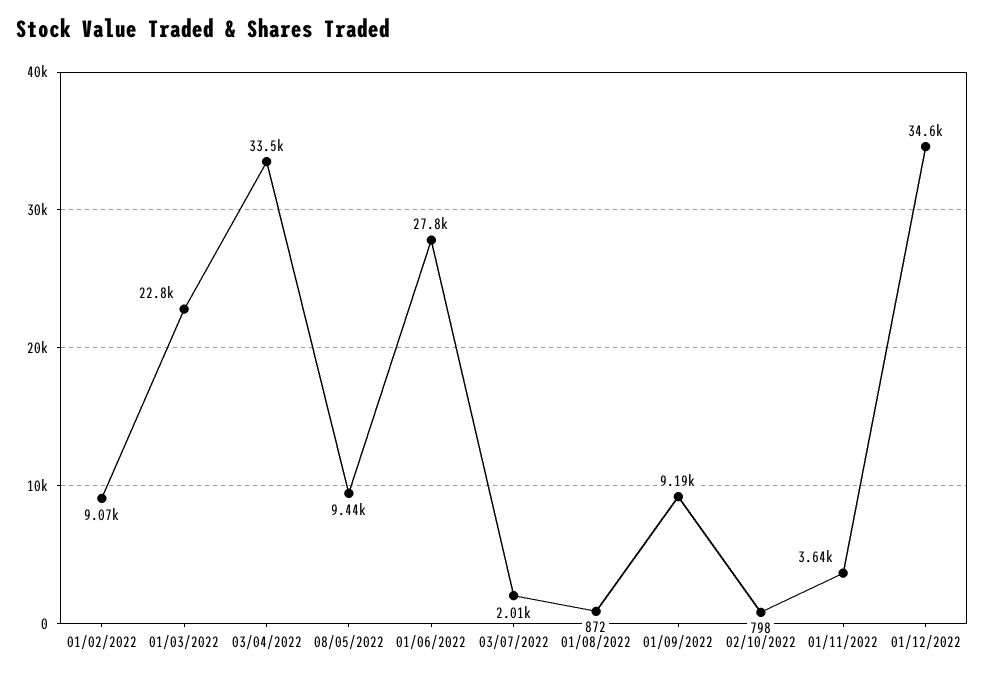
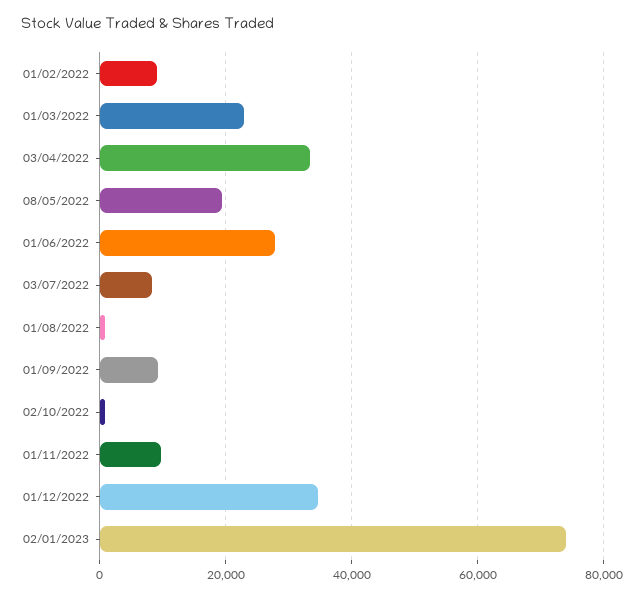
08/05/2022: 9440 -> 20000
03/07/2022: 2010 -> 8000
01/11/2022: 3640 -> 10000
02/01/2023: none -> 74000

